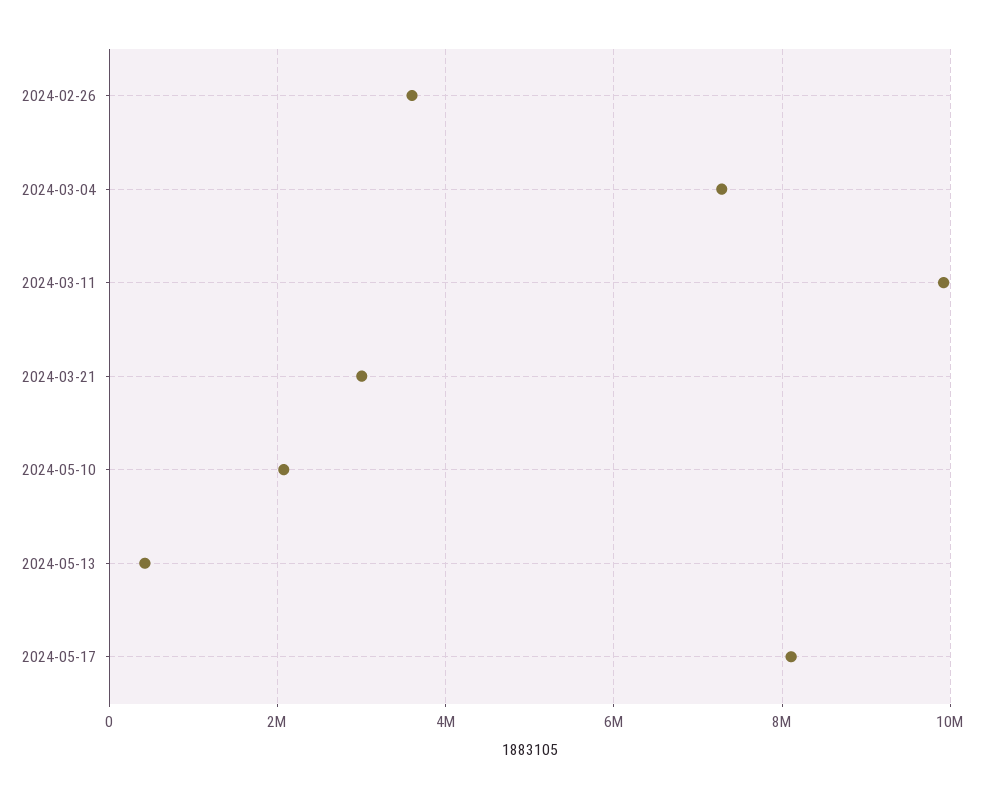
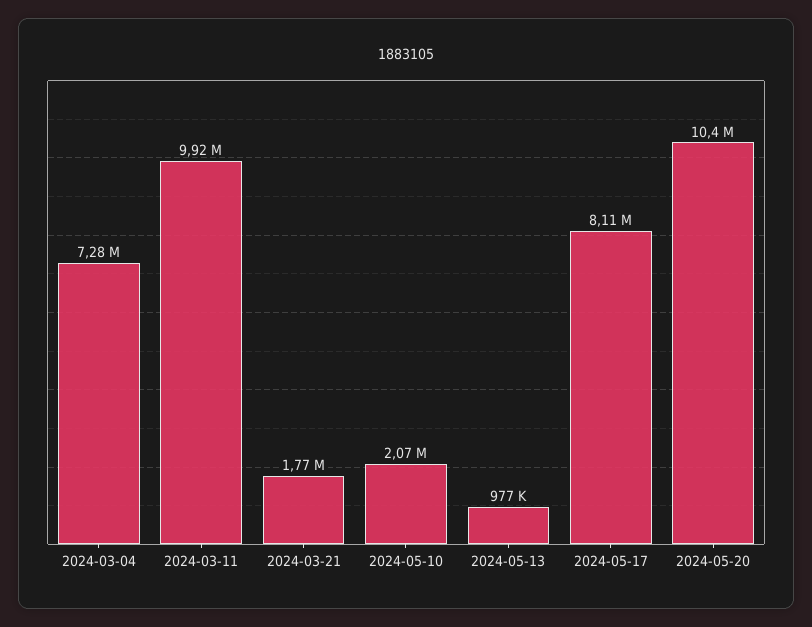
2024-02-26: 3600000 -> none
2024-03-21: 3000000 -> 1770000
2024-05-13: 400000 -> 977000
2024-05-20: none -> 10400000

